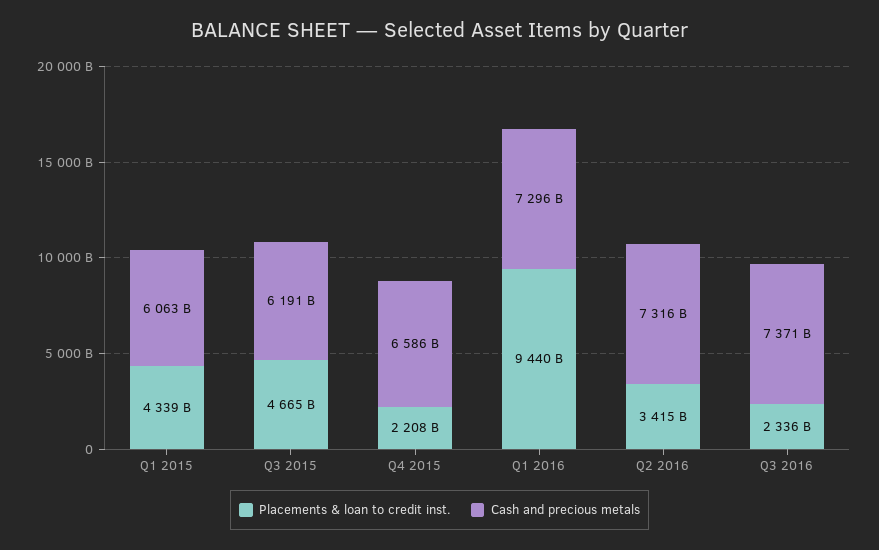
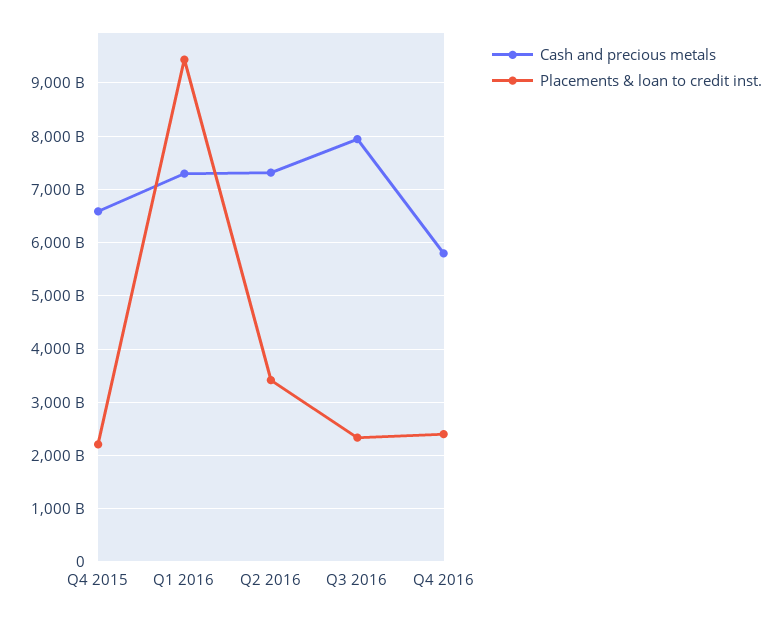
Placements & loan to credit inst., Q1 2015: 4339000000000 -> none
Cash and precious metals, Q1 2015: 6063000000000 -> none
Placements & loan to credit inst., Q3 2015: 4665000000000 -> none
Cash and precious metals, Q3 2015: 6191000000000 -> none
Cash and precious metals, Q3 2016: 7371000000000 -> 8000000000000
Cash and precious metals, Q4 2016: none -> 5800000000000
Placements & loan to credit inst., Q4 2016: none -> 2400000000000

